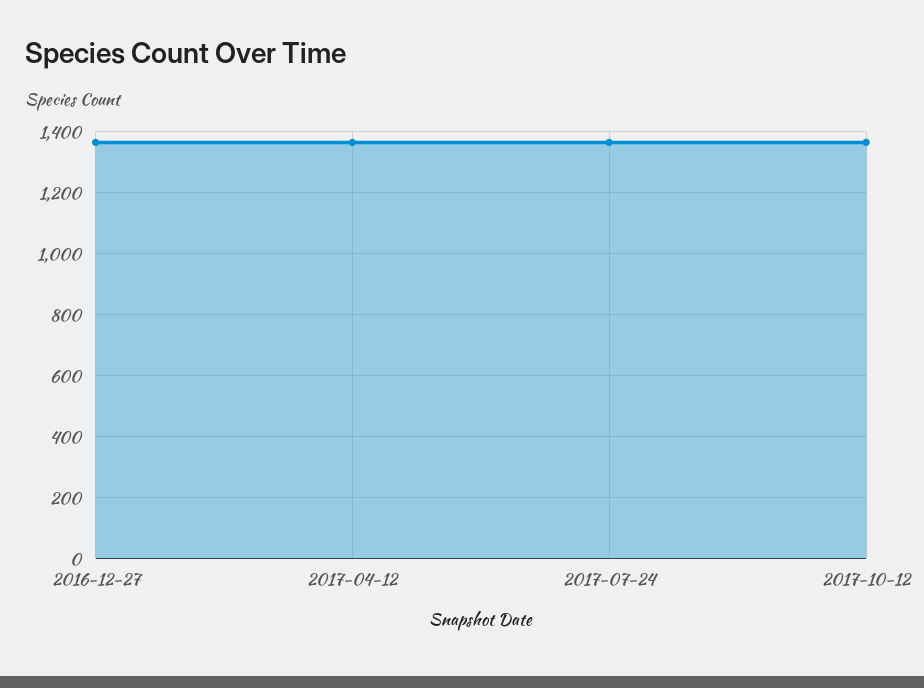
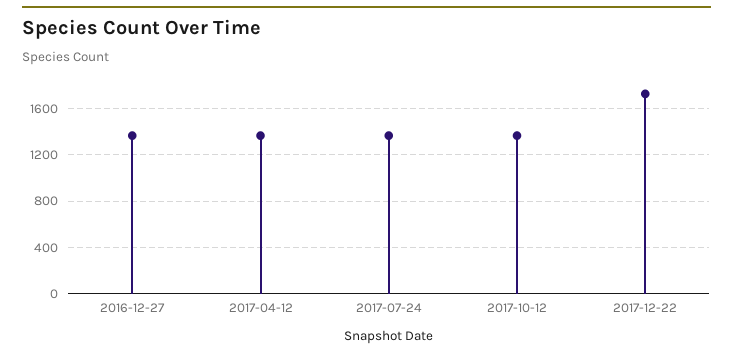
2017-12-22: none -> 1700

